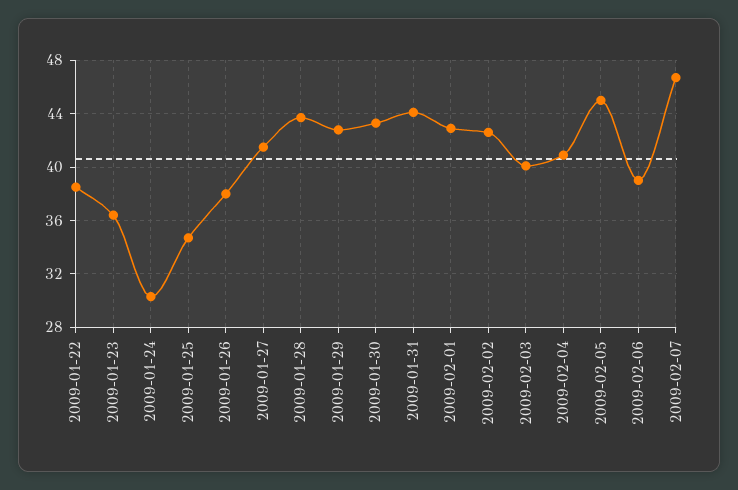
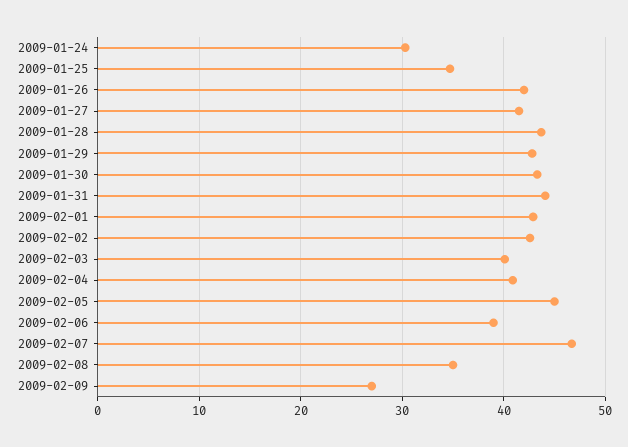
2009-01-22: 38.5 -> none
2009-01-23: 36.5 -> none
2009-01-26: 38 -> 42
2009-02-08: none -> 35
2009-02-09: none -> 27

